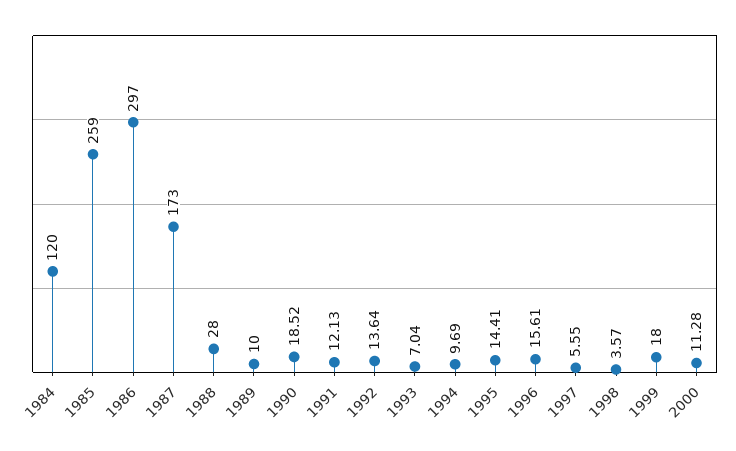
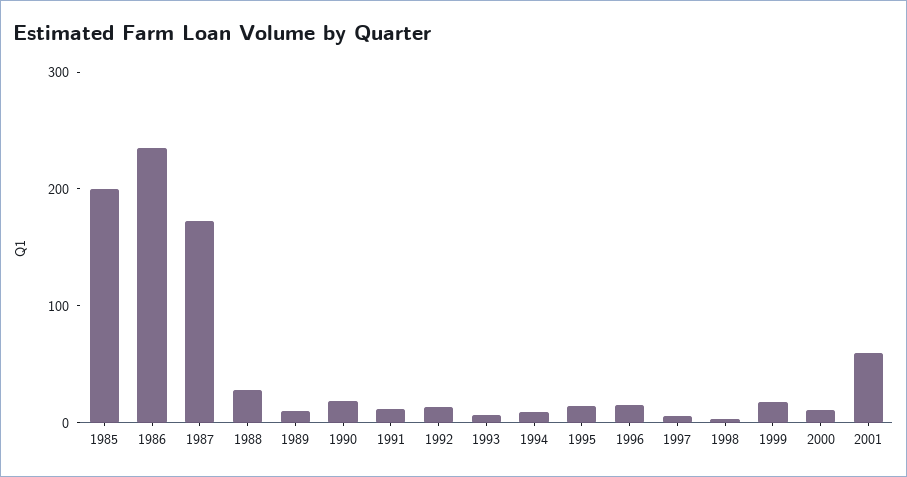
1984: 120 -> none
1985: 259 -> 200
1986: 297 -> 240
2001: none -> 60

